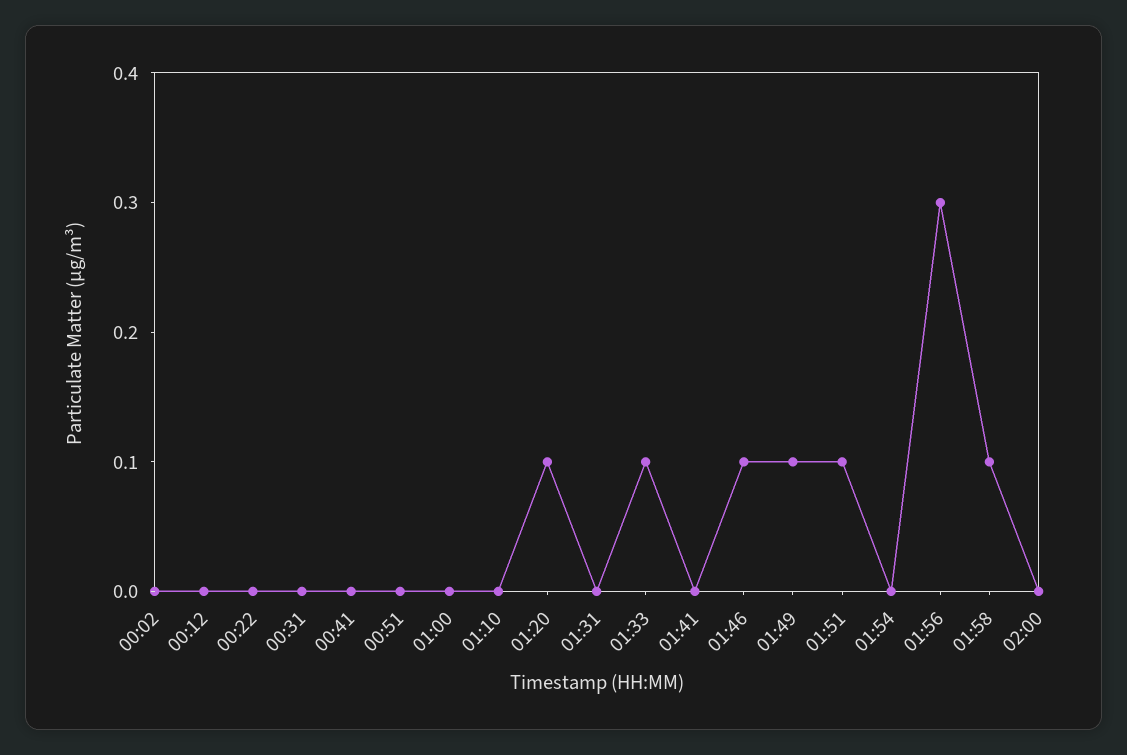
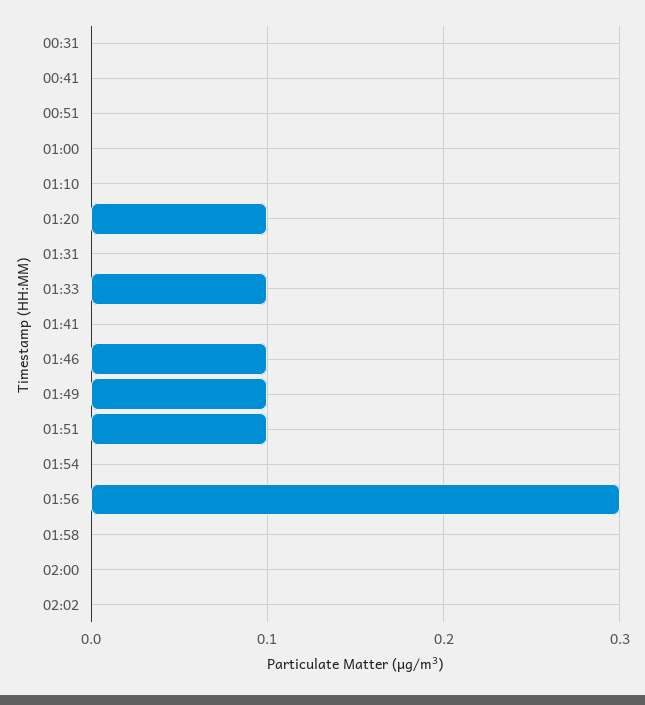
00:02: 0 -> none
00:12: 0 -> none
00:22: 0 -> none
01:58: 0.1 -> 0
02:02: none -> 0

